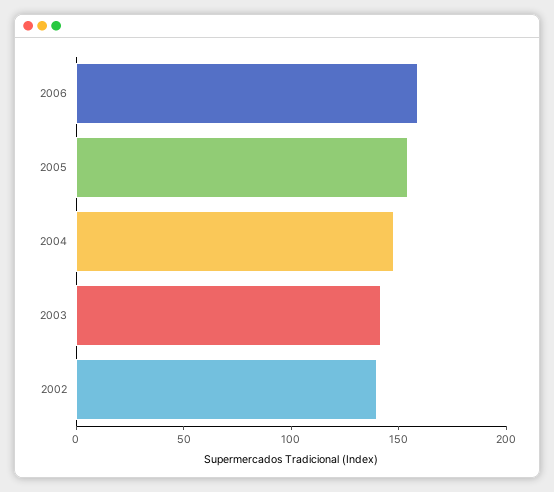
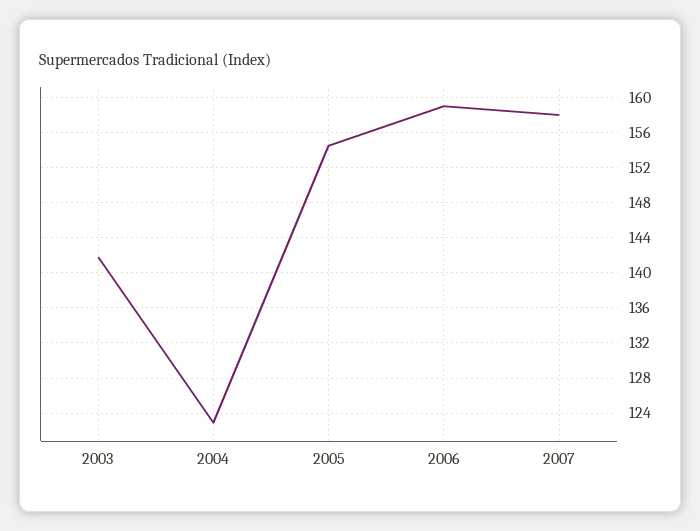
2004: 150 -> 123
2002: 140 -> none
2007: none -> 158

